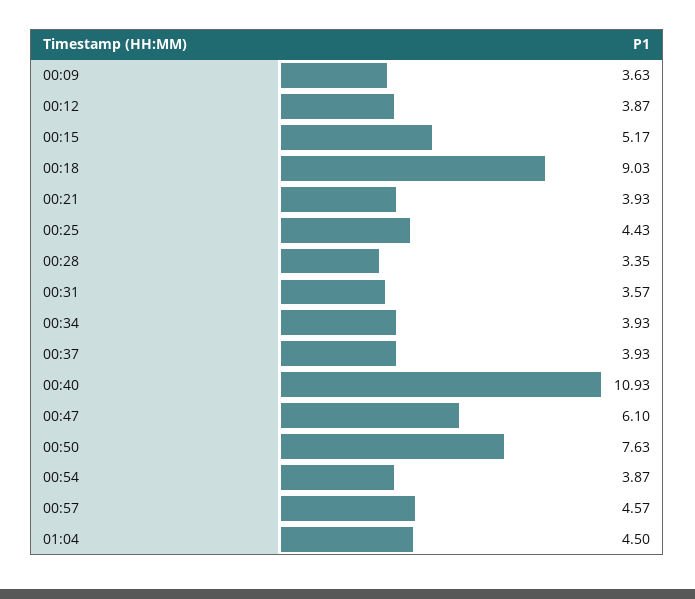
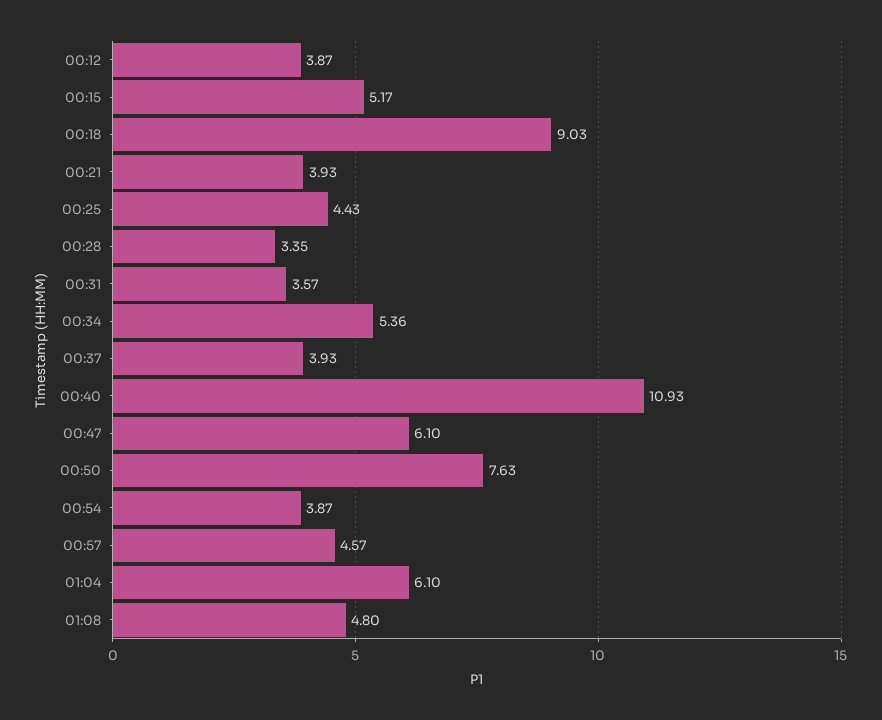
00:09: 3.63 -> none
00:34: 3.93 -> 5.36
01:04: 4.5 -> 6.1
01:08: none -> 4.8

